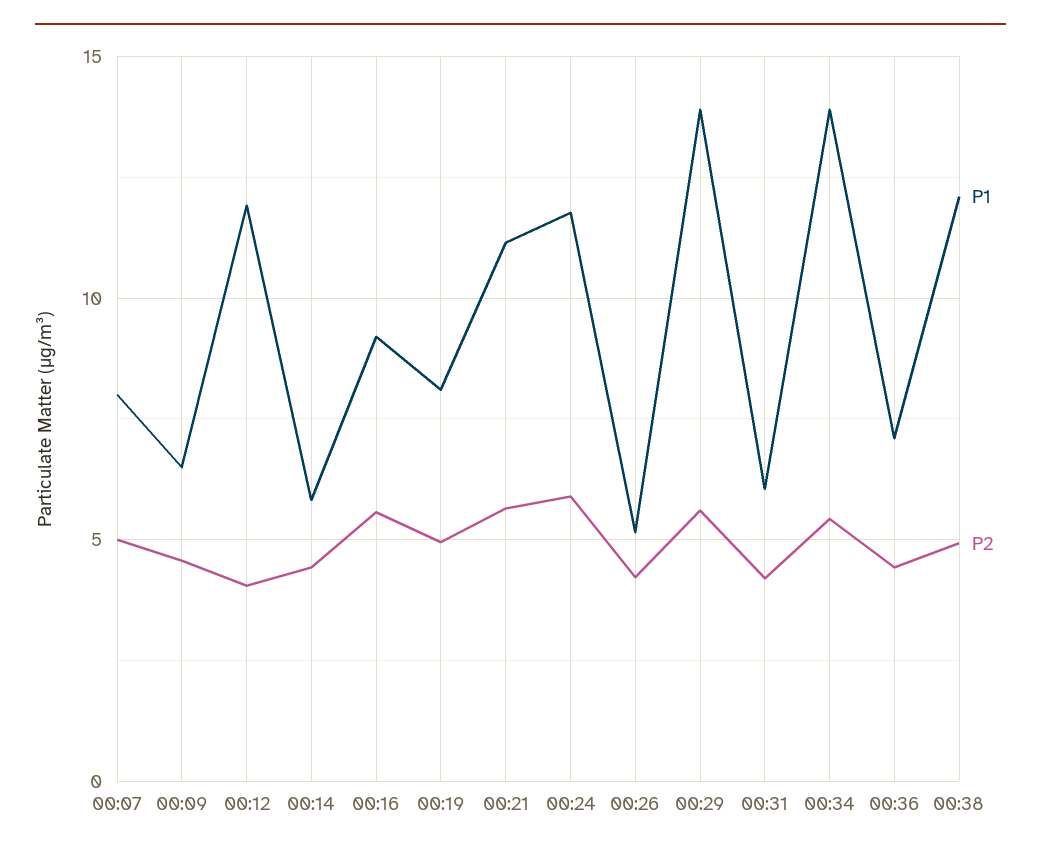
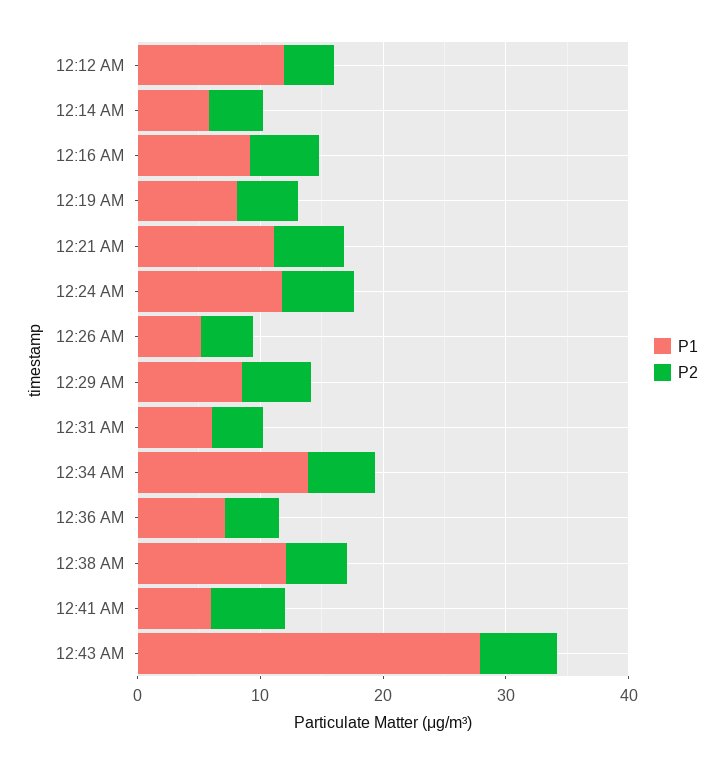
P1, 00:07: 8 -> none
P2, 00:07: 5 -> none
P1, 00:09: 6.5 -> none
P2, 00:09: 4.5 -> none
P1, 00:29: 14 -> 8
P1, 12:41 AM: none -> 6
P2, 12:41 AM: none -> 6
P1, 12:43 AM: none -> 28
P2, 12:43 AM: none -> 6

